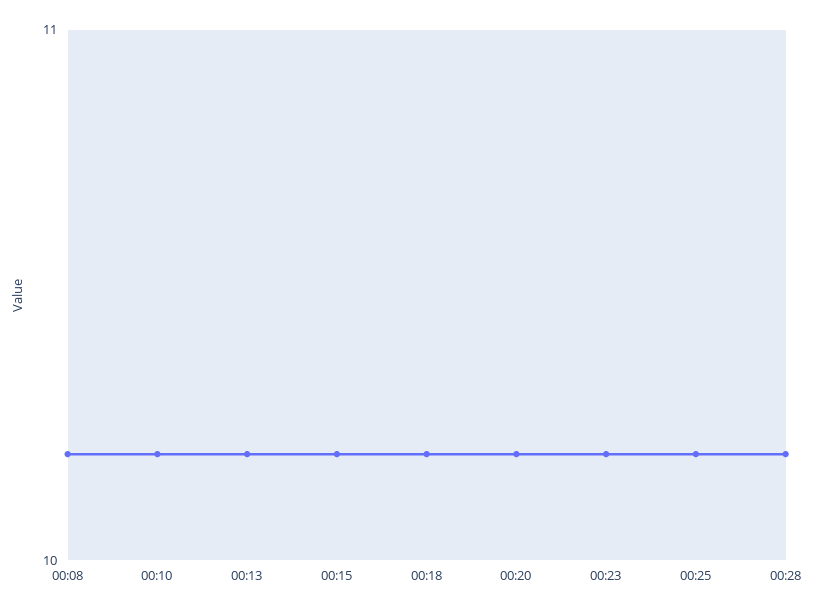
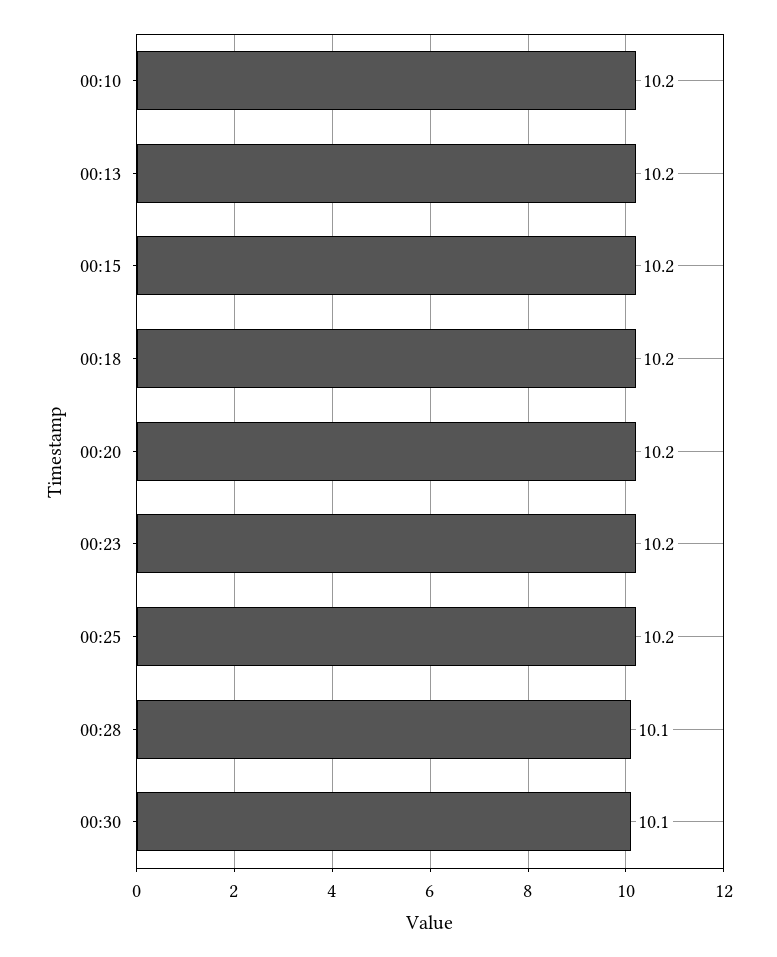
00:08: 10.2 -> none
00:28: 10.2 -> 10.1
00:30: none -> 10.1

